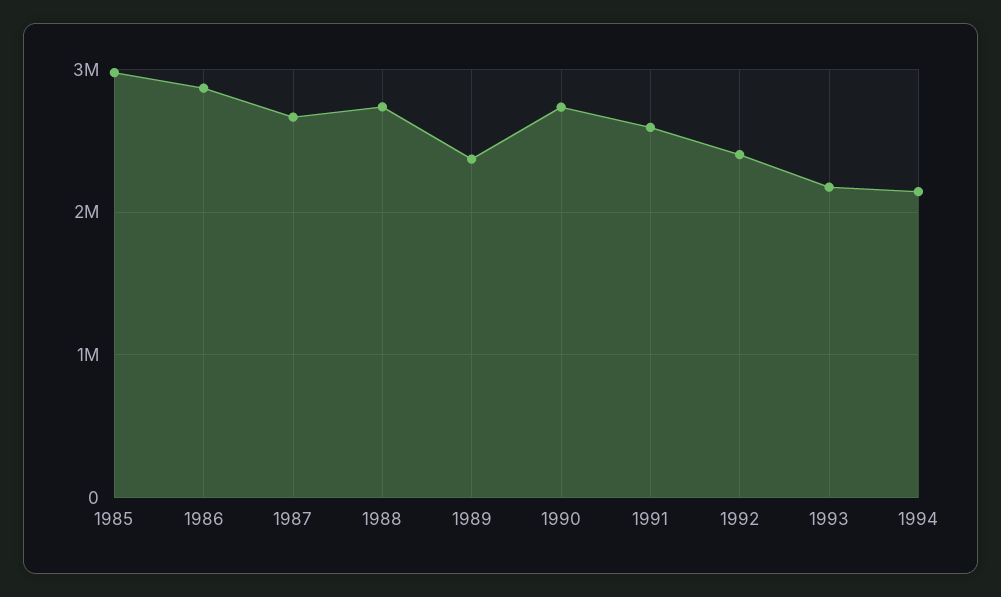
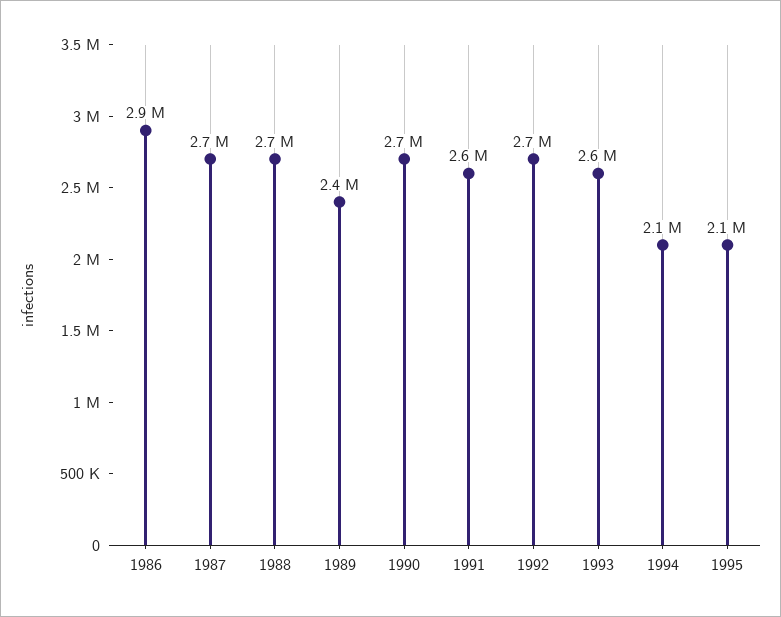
1985: 3000000 -> none
1992: 2400000 -> 2700000
1993: 2200000 -> 2600000
1995: none -> 2100000

